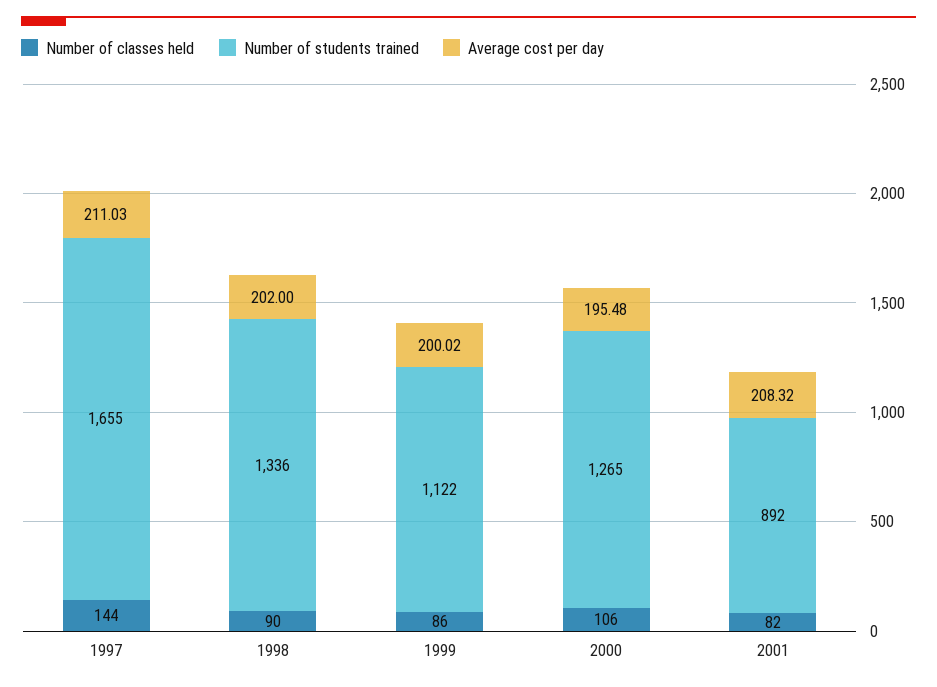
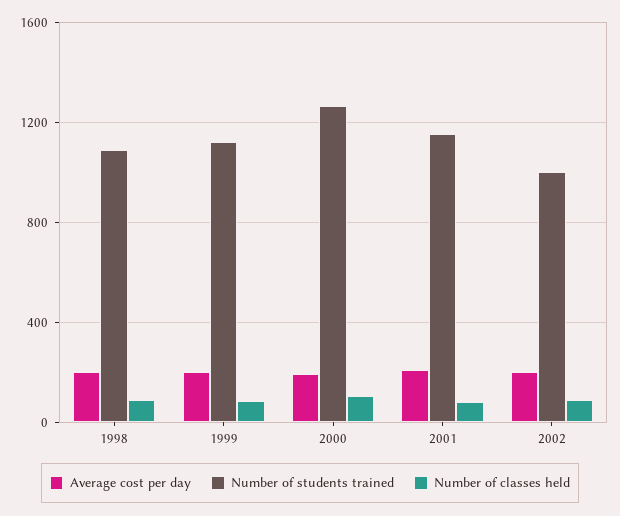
Number of classes held, 1997: 144 -> none
Number of students trained, 1997: 1655 -> none
Average cost per day, 1997: 211.03 -> none
Number of students trained, 1998: 1336 -> 1100
Number of students trained, 2001: 892 -> 1150
Average cost per day, 2002: none -> 200
Number of students trained, 2002: none -> 1000
Number of classes held, 2002: none -> 100

